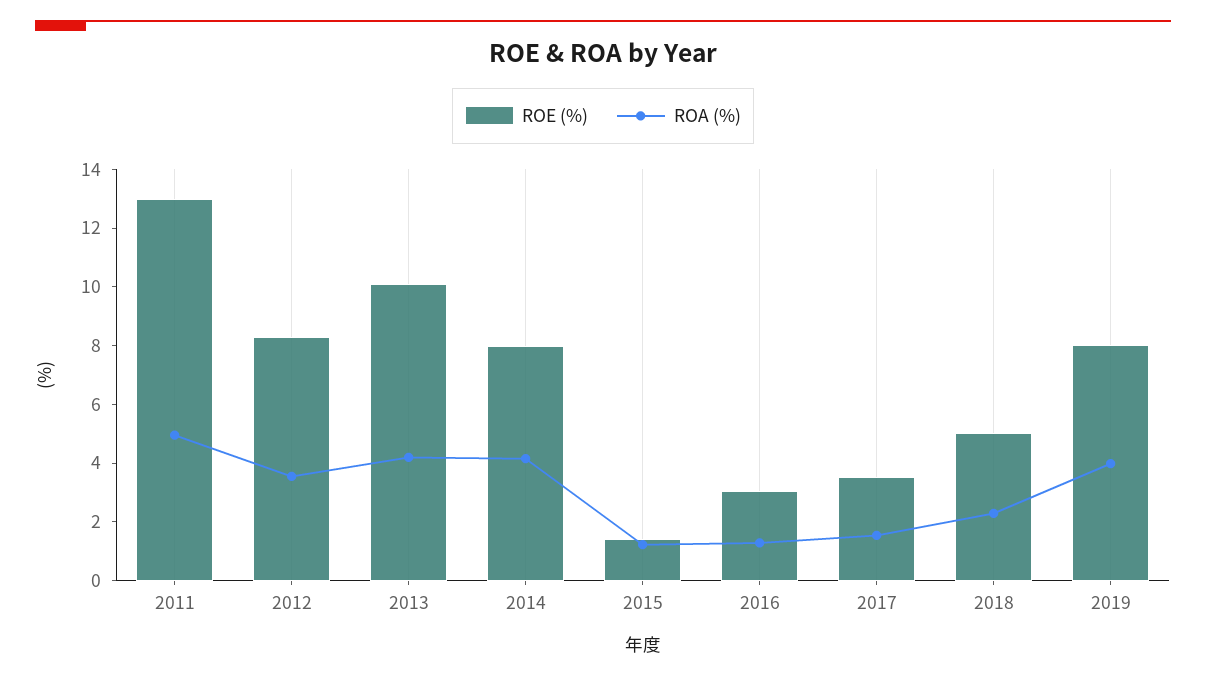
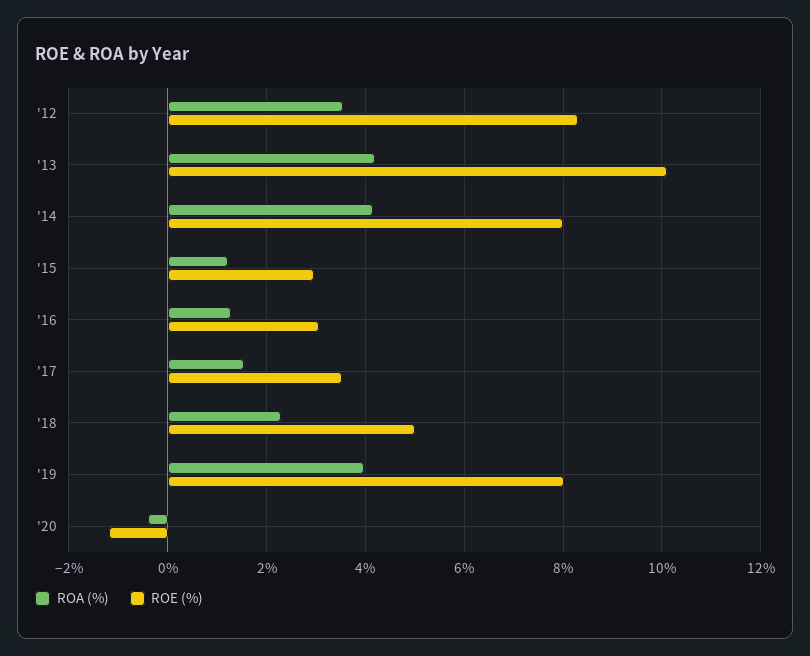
ROE (%), 2011: 13 -> none
ROA (%), 2011: 5 -> none
ROE (%), 2015: 1.5 -> 3
ROA (%), '20: none -> -0.4
ROE (%), '20: none -> -1.2

